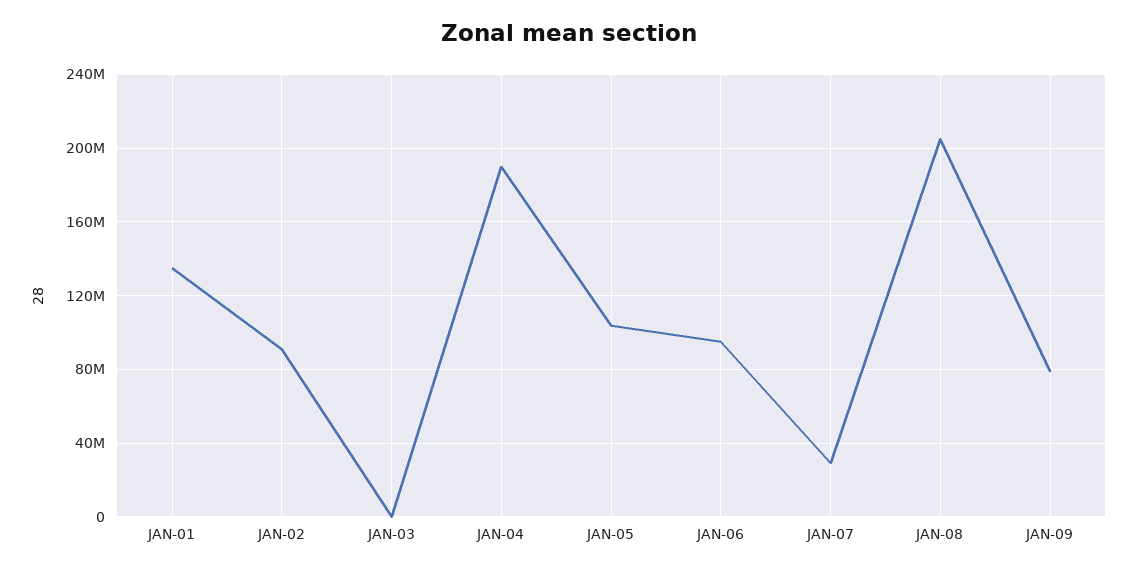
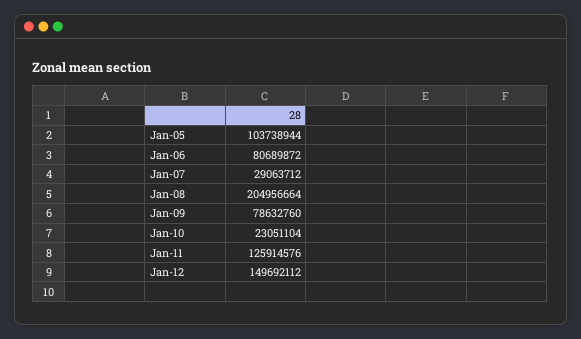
JAN-01: 135000000 -> none
JAN-02: 90000000 -> none
JAN-03: 0 -> none
JAN-04: 190000000 -> none
JAN-06: 95000000 -> 80689872
Jan-10: none -> 23051104
Jan-11: none -> 125914576
Jan-12: none -> 149692112

